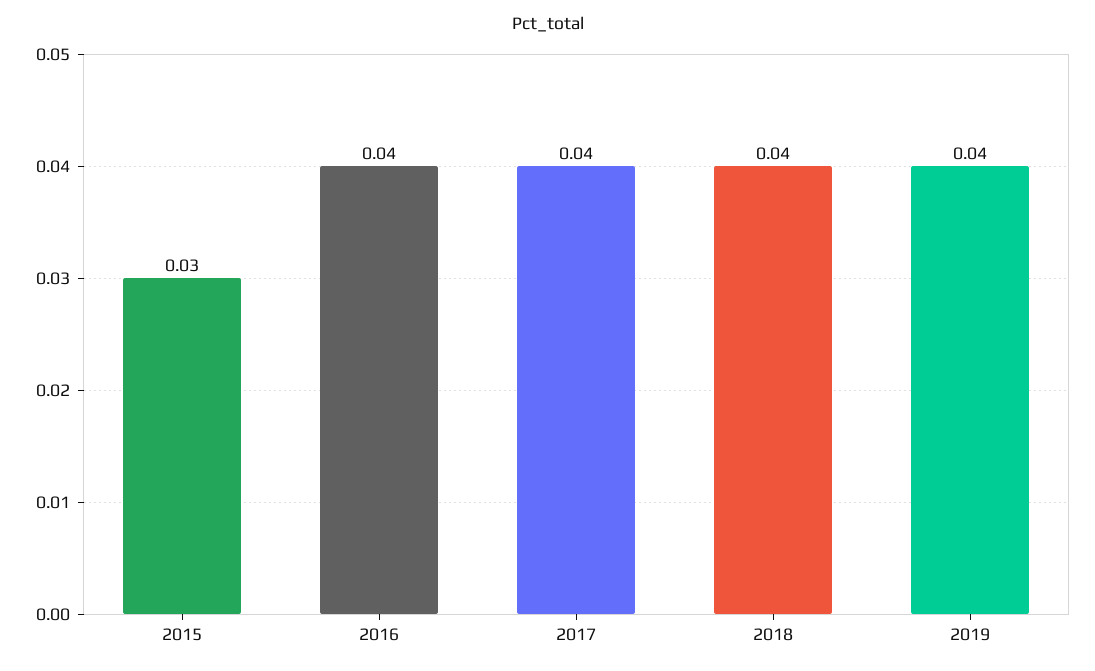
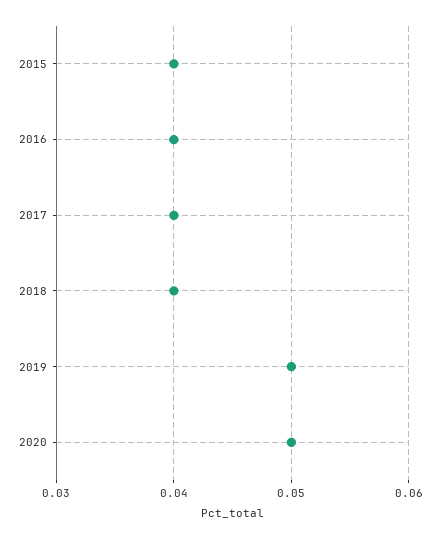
2015: 0.03 -> 0.04
2019: 0.04 -> 0.05
2020: none -> 0.05

